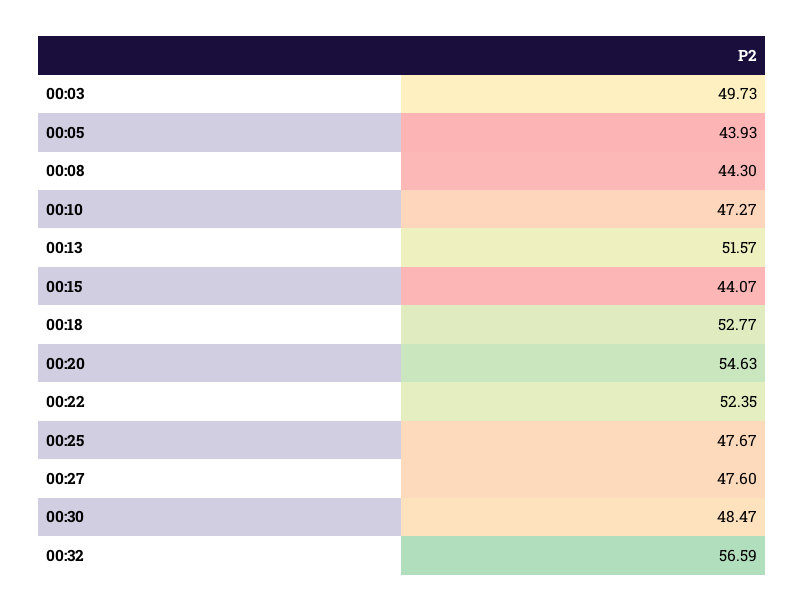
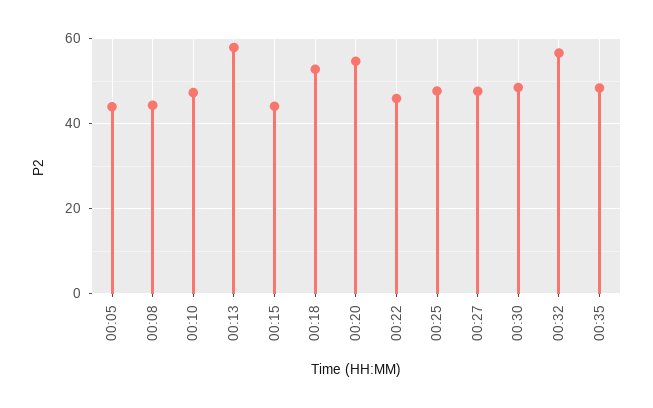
00:03: 49.73 -> none
00:13: 51.57 -> 58
00:22: 52.35 -> 46
00:35: none -> 48

